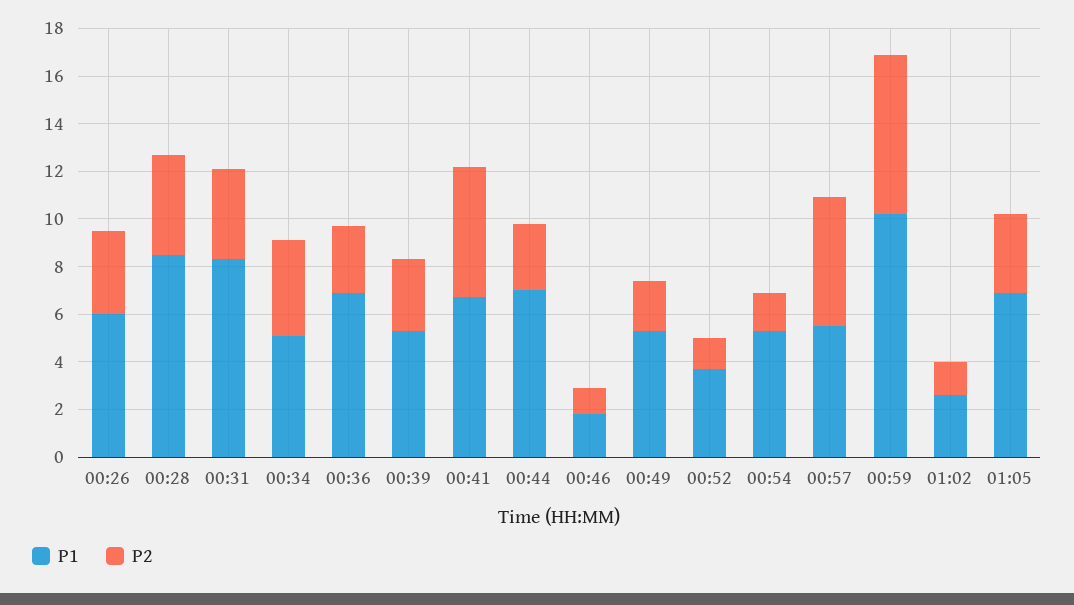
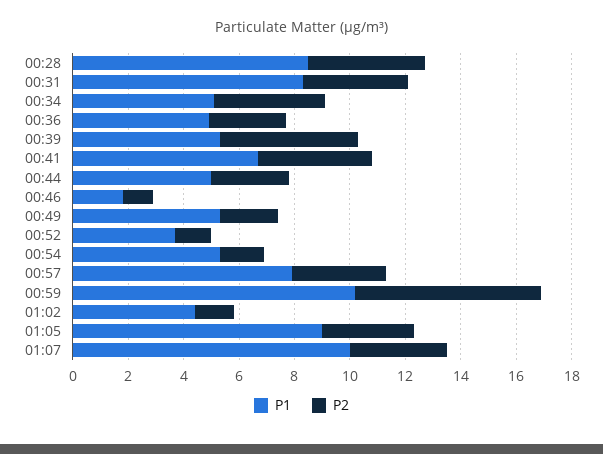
P1, 00:26: 6 -> none
P2, 00:26: 3.5 -> none
P1, 00:36: 7 -> 5
P2, 00:39: 3 -> 5
P2, 00:41: 5.5 -> 4
P1, 00:44: 7 -> 5
P1, 00:57: 5.5 -> 8
P2, 00:57: 5.5 -> 3.5
P1, 01:02: 2.5 -> 4.5
P1, 01:05: 7 -> 9
P1, 01:07: none -> 10
P2, 01:07: none -> 3.5

